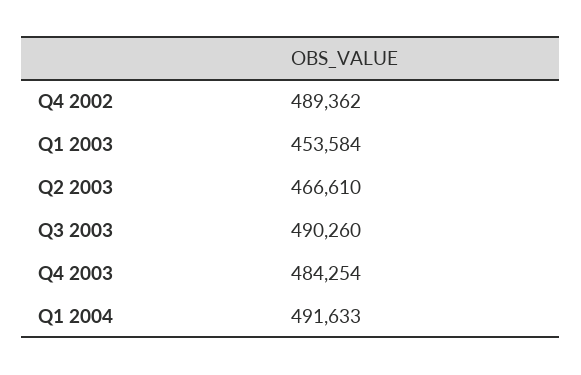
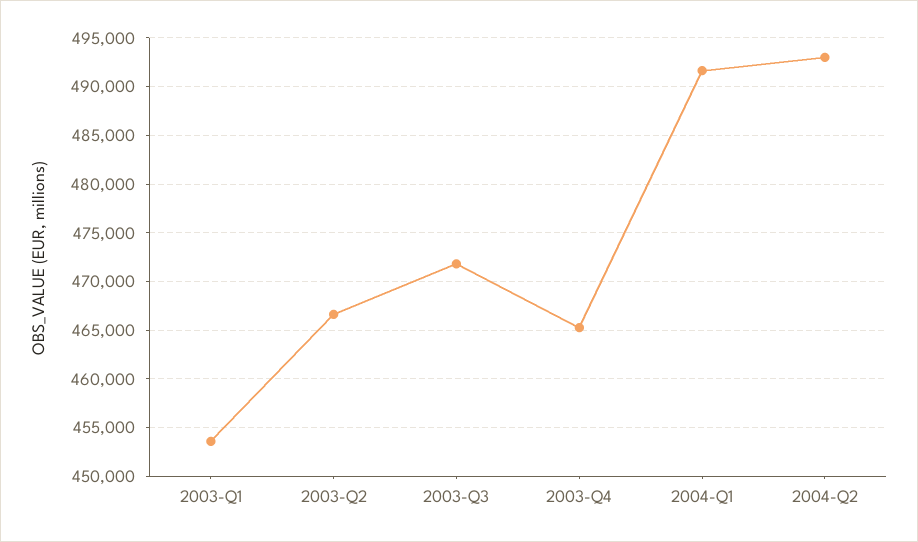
Q4 2002: 489362 -> none
Q3 2003: 490260 -> 472000
Q4 2003: 484254 -> 465000
2004-Q2: none -> 493000

